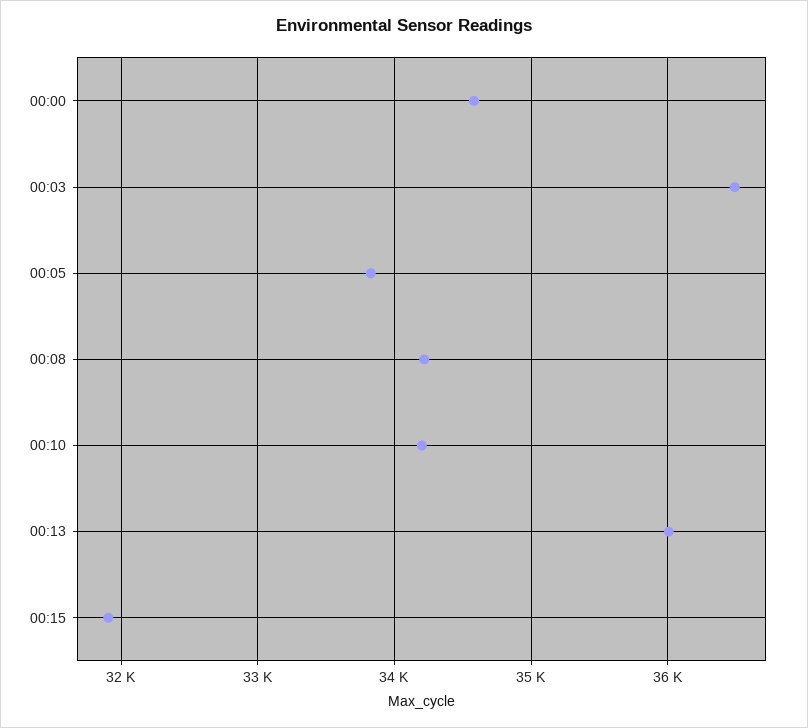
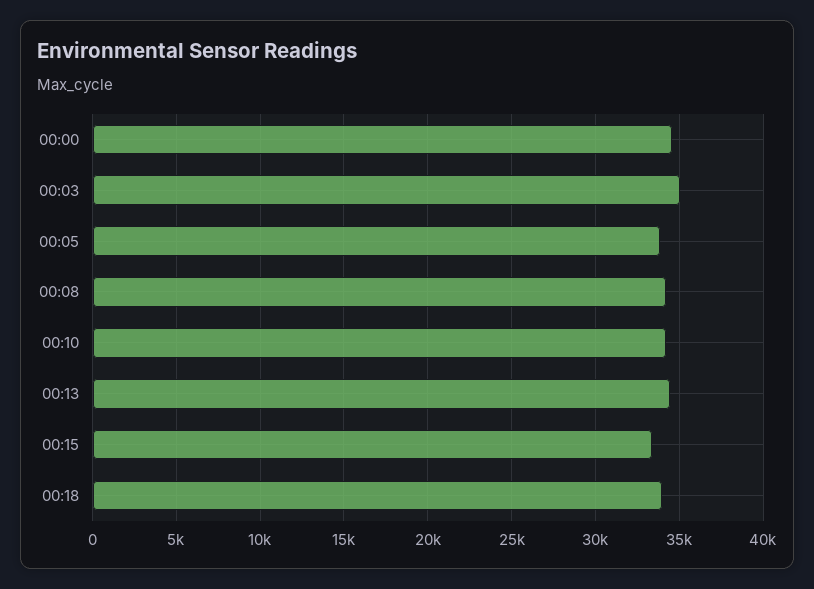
00:03: 36500 -> 35000
00:13: 36000 -> 34500
00:15: 31900 -> 33500
00:18: none -> 34000

